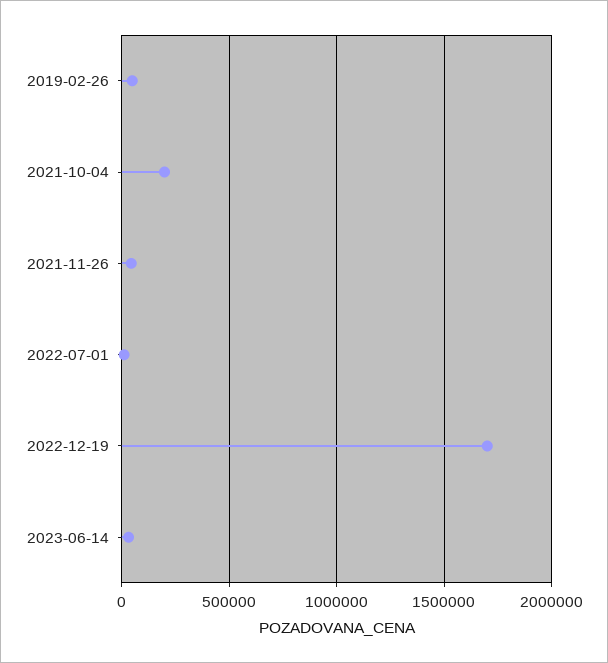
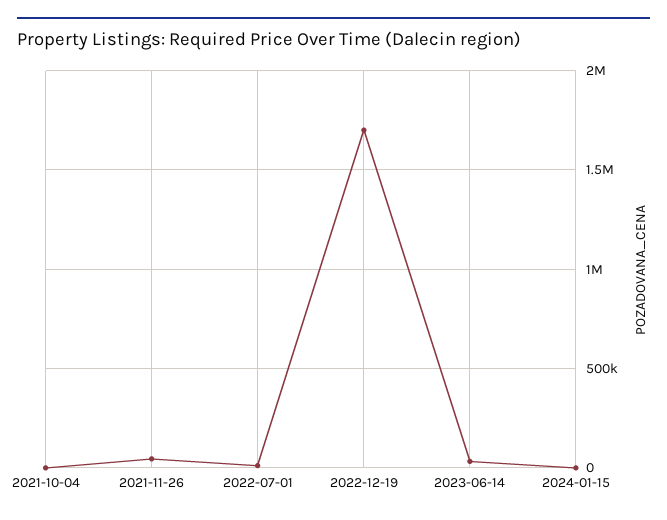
2019-02-26: 50000 -> none
2021-10-04: 200000 -> 0
2024-01-15: none -> 0

